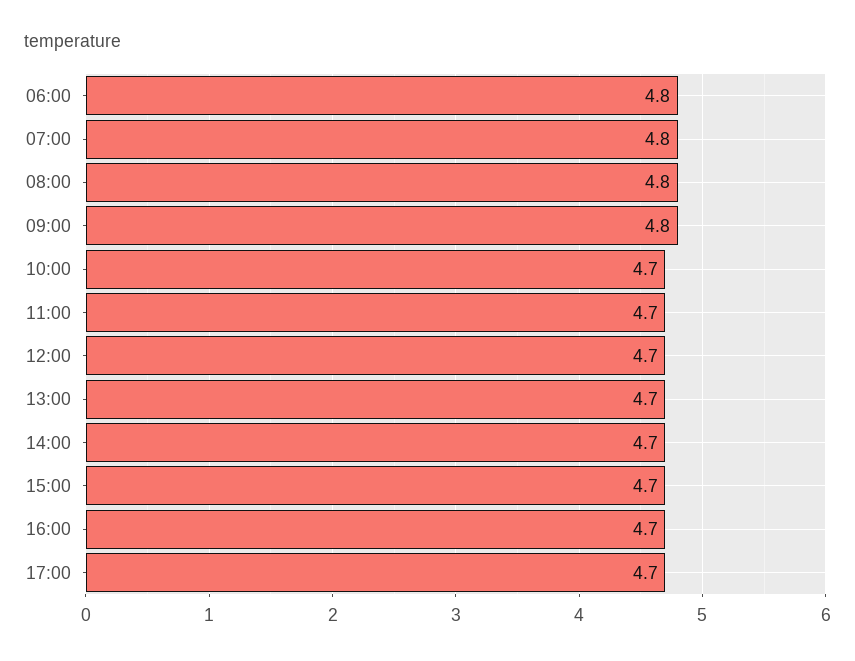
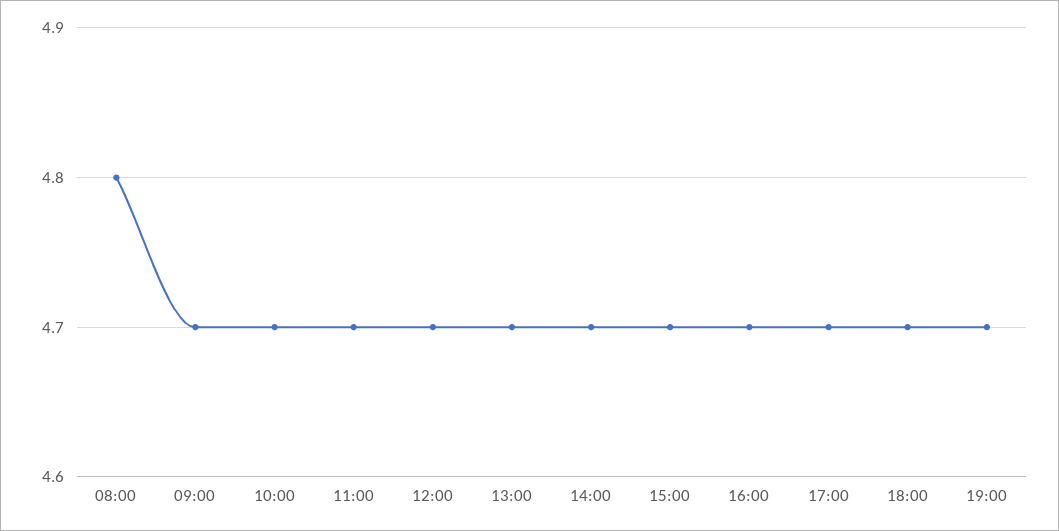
06:00: 4.8 -> none
07:00: 4.8 -> none
09:00: 4.8 -> 4.7
18:00: none -> 4.7
19:00: none -> 4.7

